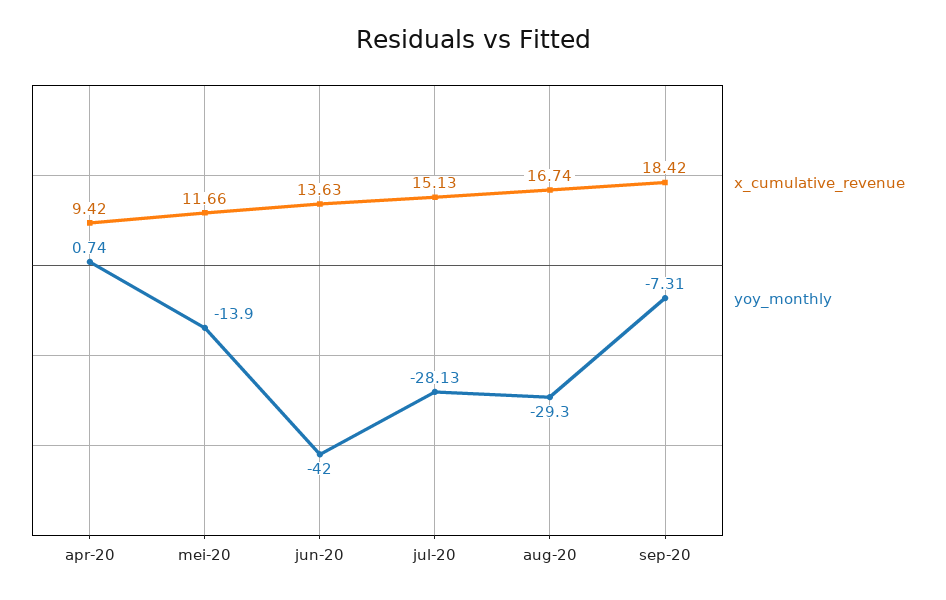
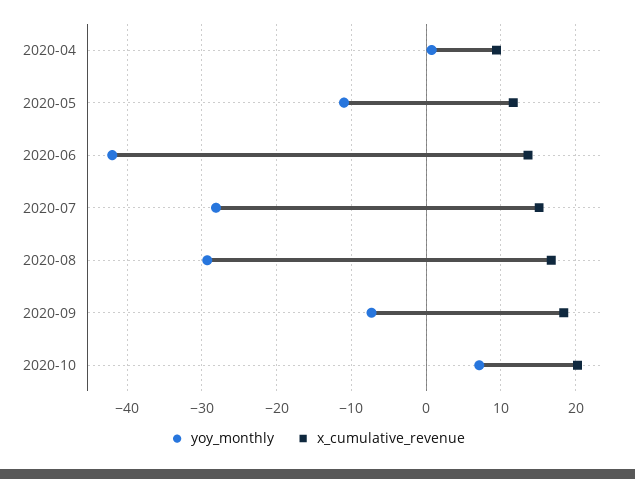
yoy_monthly, mei-20: -13.9 -> -11
yoy_monthly, 2020-10: none -> 7
x_cumulative_revenue, 2020-10: none -> 20

